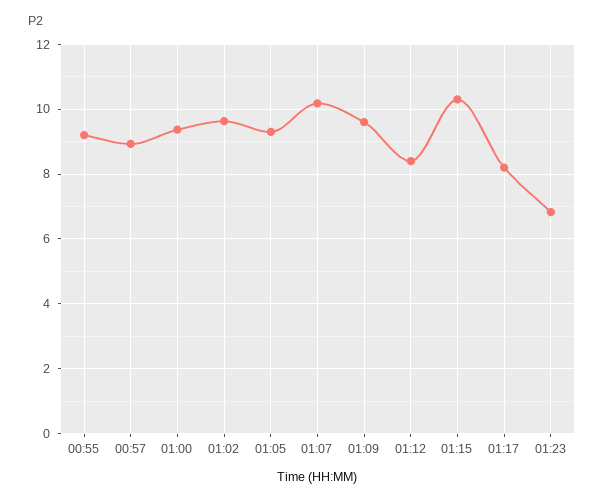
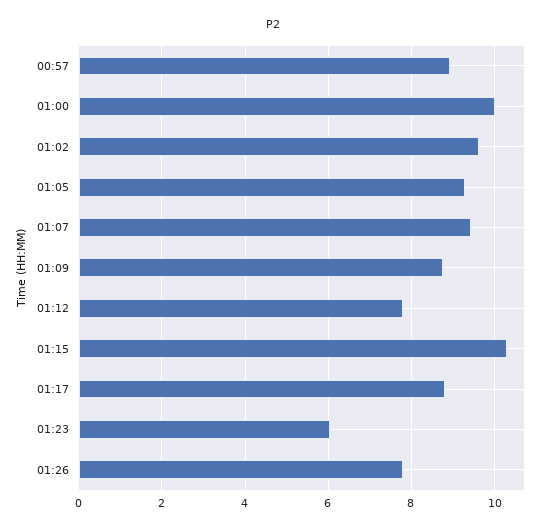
00:55: 9.2 -> none
01:00: 9.4 -> 10
01:07: 10.2 -> 9.4
01:09: 9.6 -> 8.8
01:12: 8.4 -> 7.8
01:17: 8.2 -> 8.8
01:23: 6.8 -> 6
01:26: none -> 7.8

